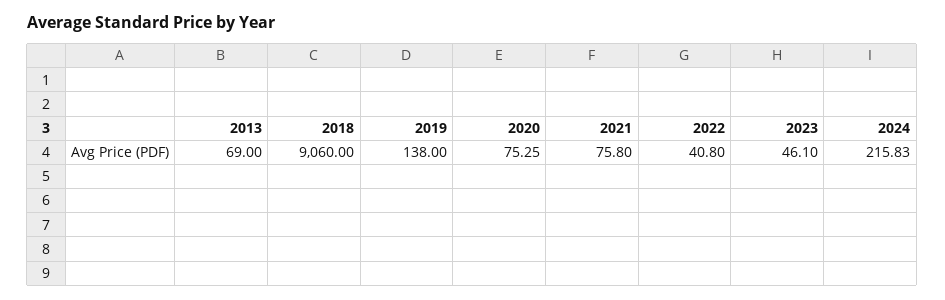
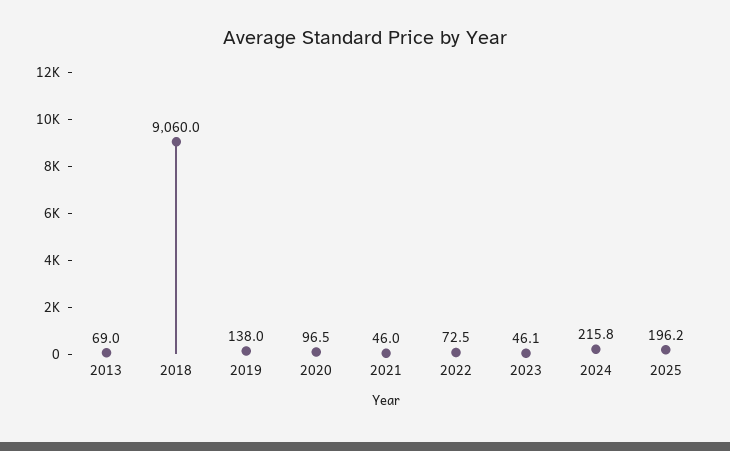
2020: 75.25 -> 96.5
2021: 75.8 -> 46
2022: 40.8 -> 72.5
2025: none -> 196.2

